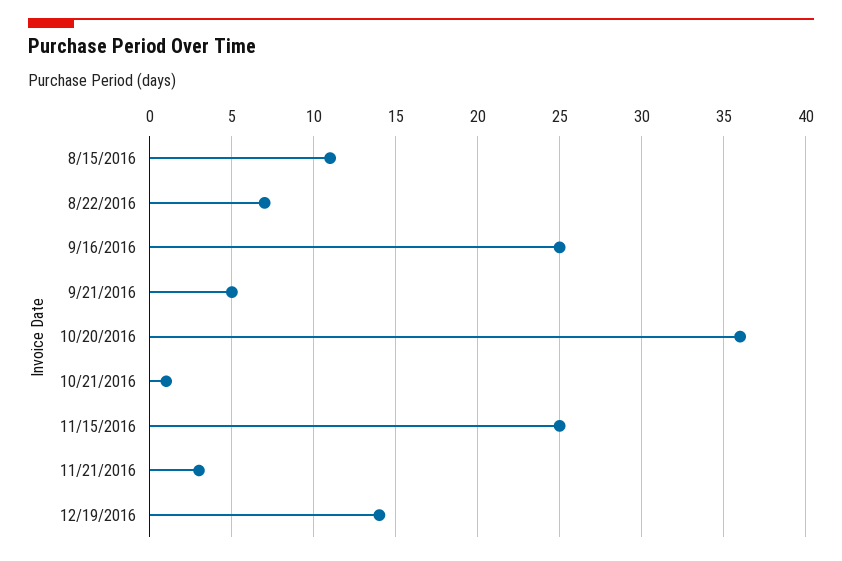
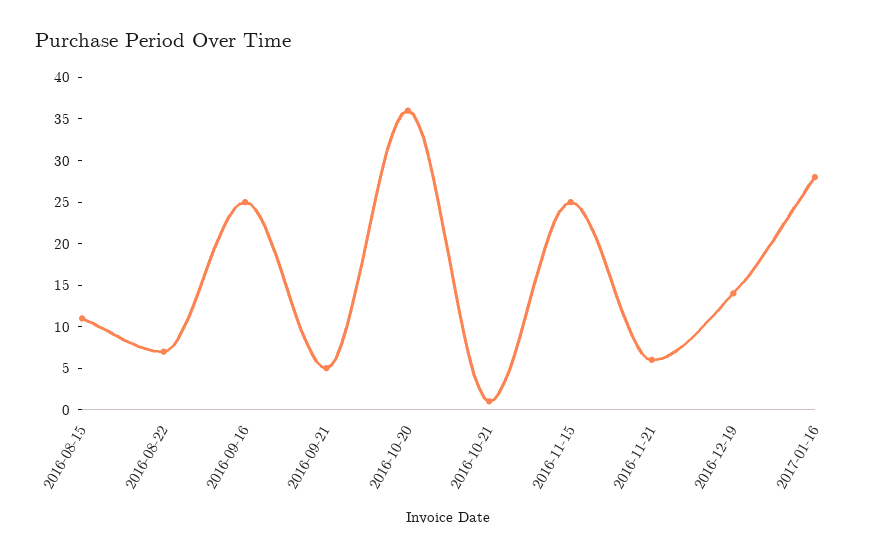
11/21/2016: 3 -> 6
2017-01-16: none -> 28

